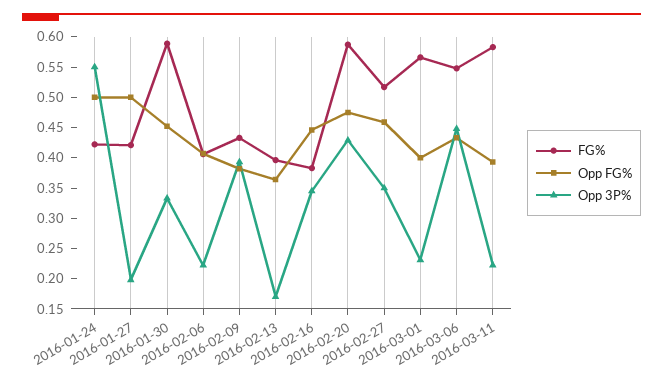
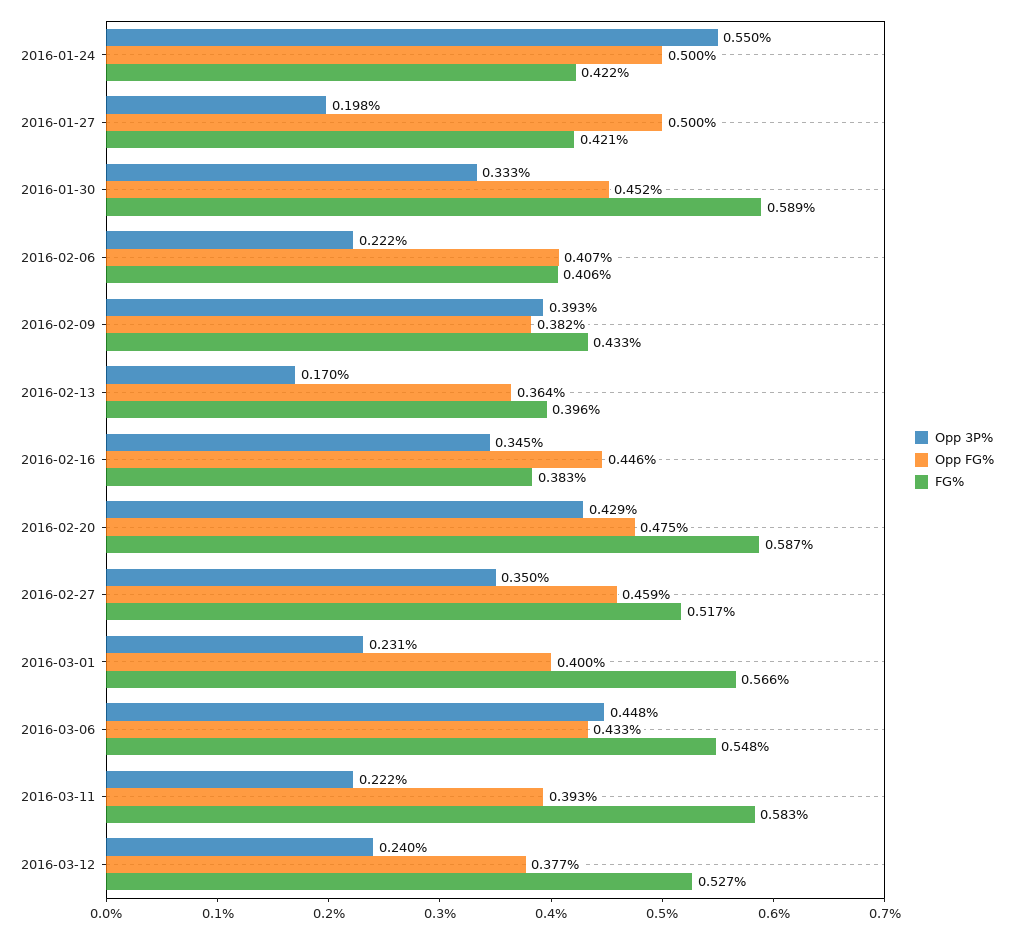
Opp 3P%, 2016-03-12: none -> 0.24
Opp FG%, 2016-03-12: none -> 0.377
FG%, 2016-03-12: none -> 0.527

